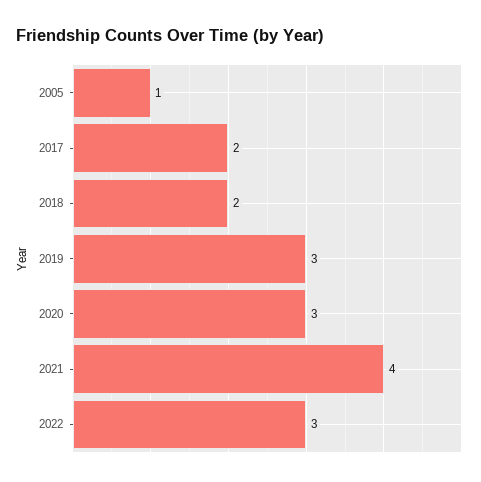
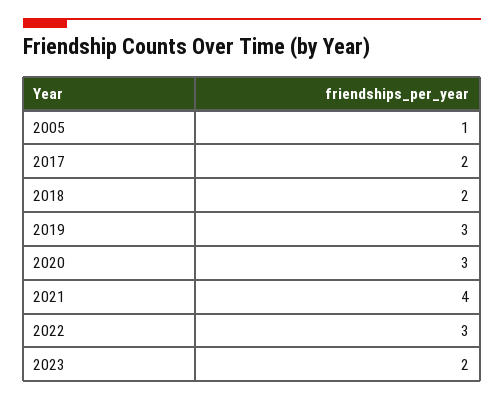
2023: none -> 2

